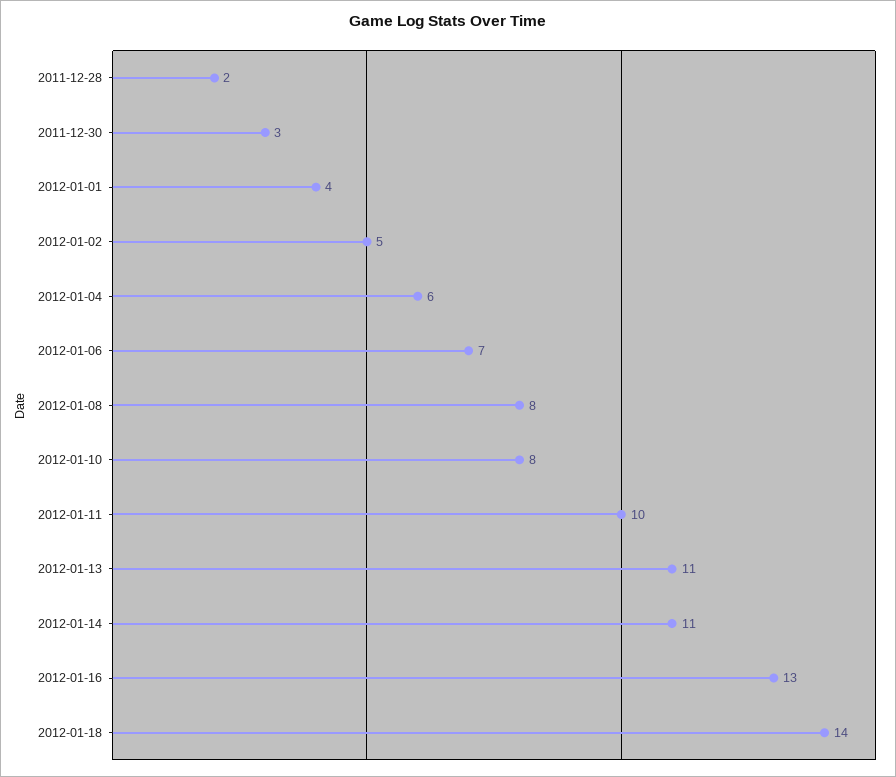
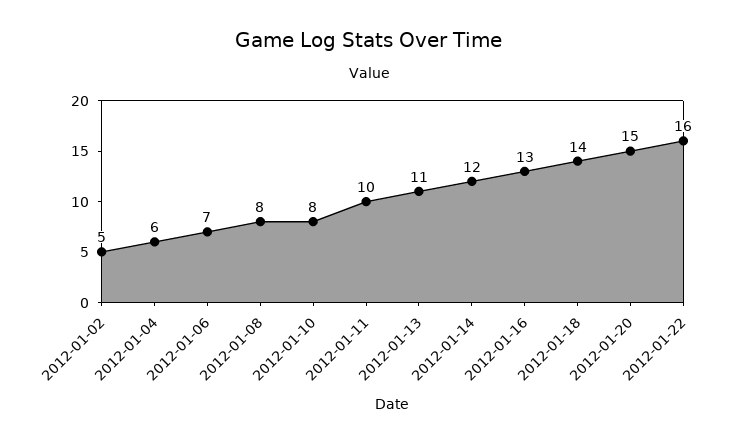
2011-12-28: 2 -> none
2011-12-30: 3 -> none
2012-01-01: 4 -> none
2012-01-14: 11 -> 12
2012-01-20: none -> 15
2012-01-22: none -> 16

